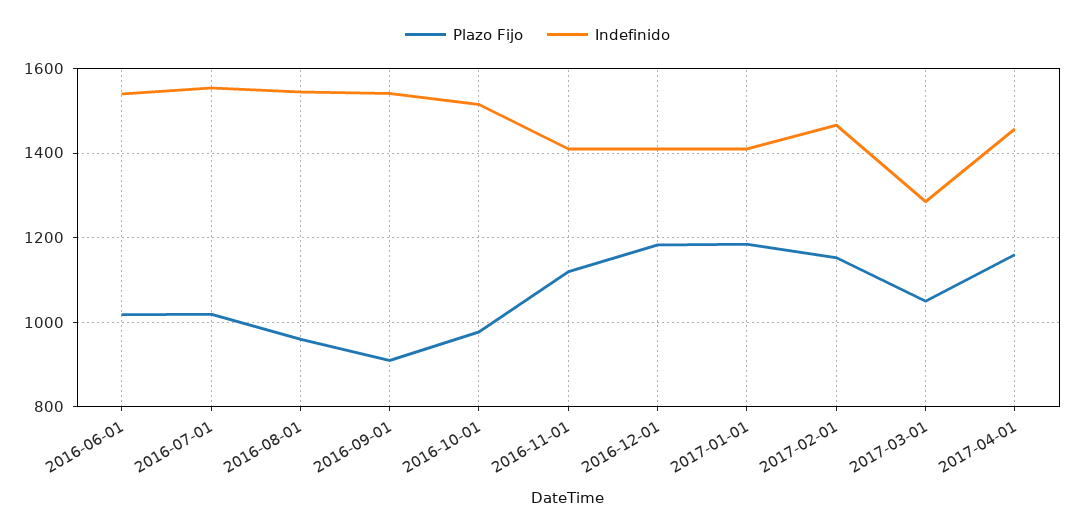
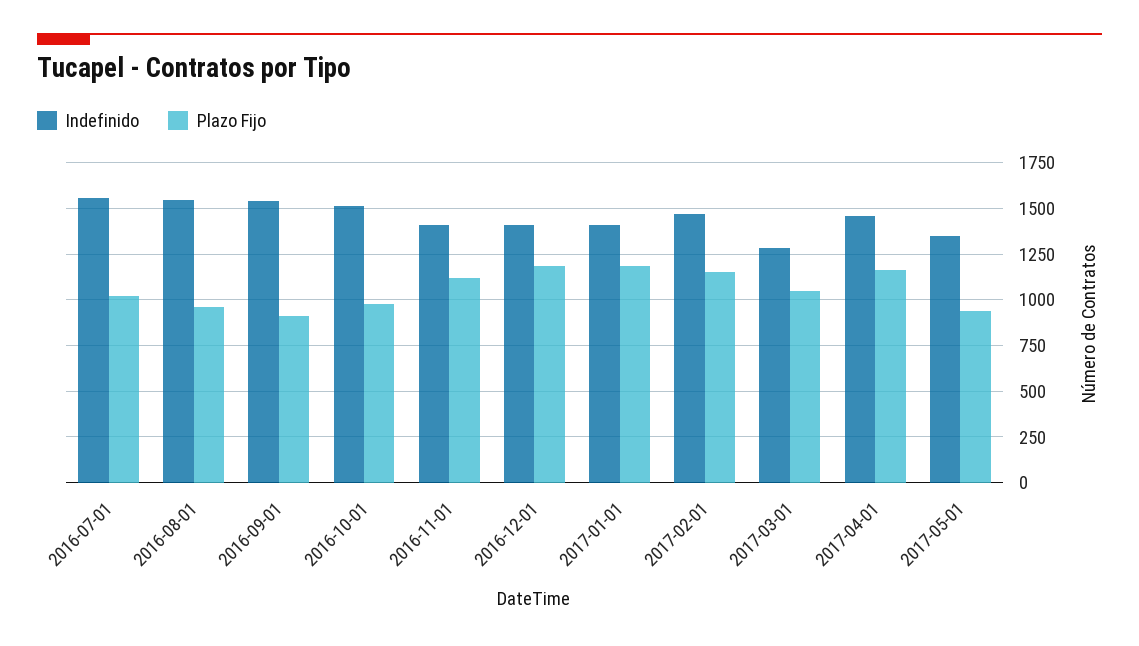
Plazo Fijo, 2016-06-01: 1020 -> none
Indefinido, 2016-06-01: 1540 -> none
Indefinido, 2017-05-01: none -> 1350
Plazo Fijo, 2017-05-01: none -> 950

